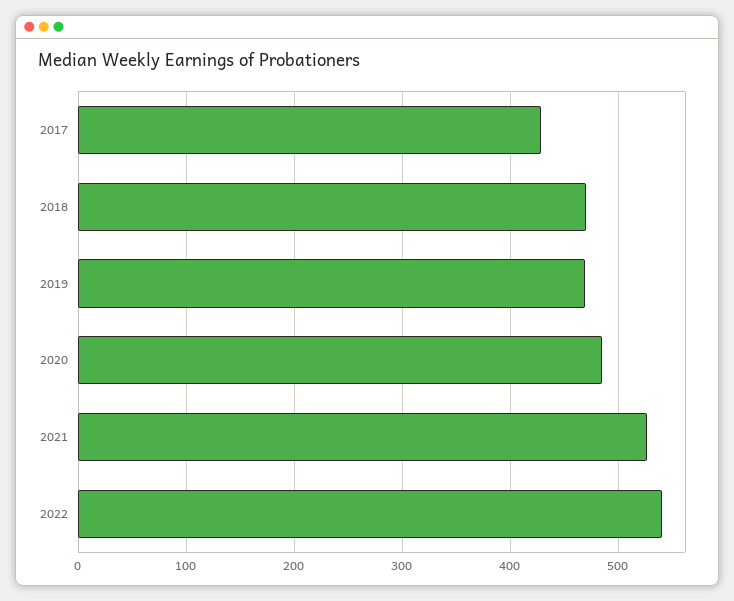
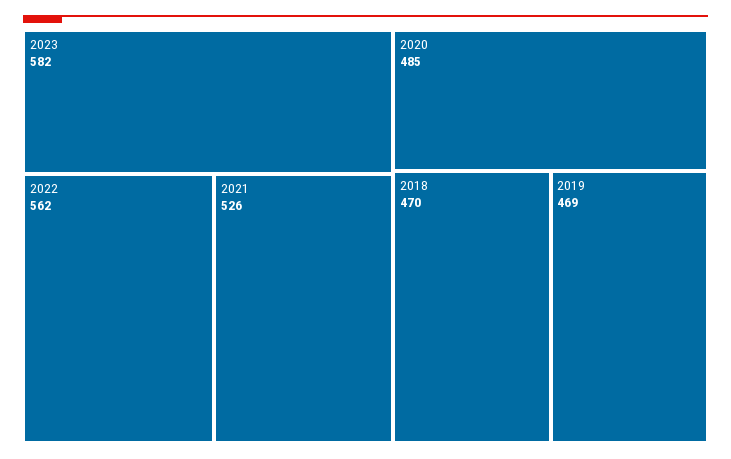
2017: 430 -> none
2022: 540 -> 562
2023: none -> 582

